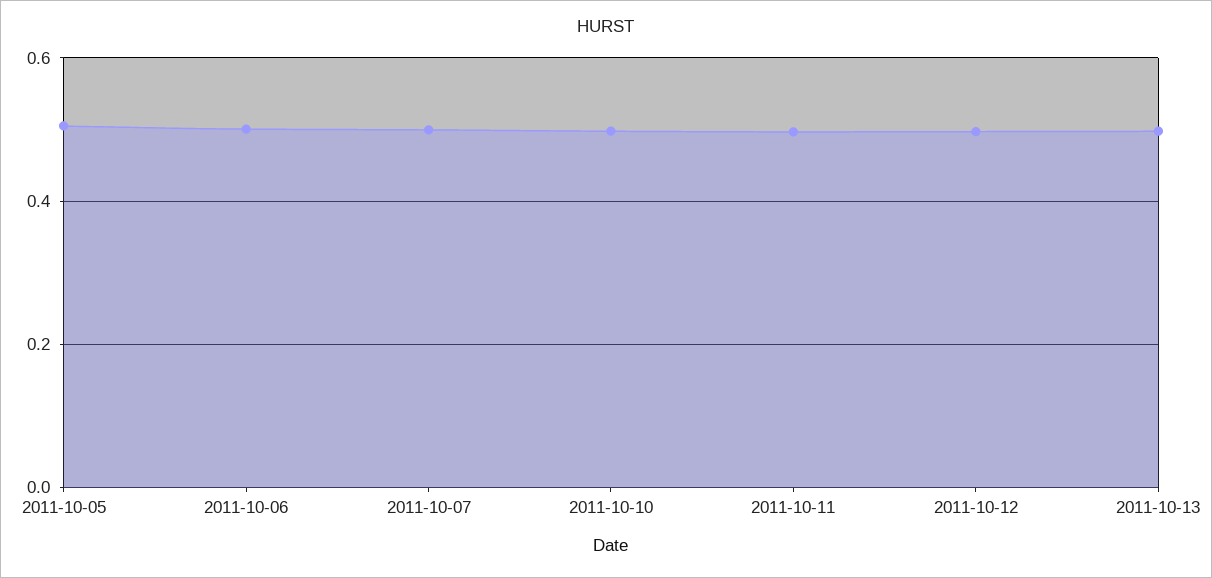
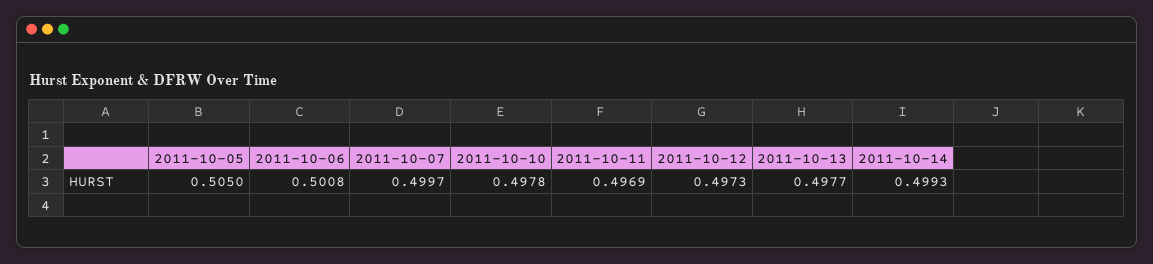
2011-10-14: none -> 0.4993

